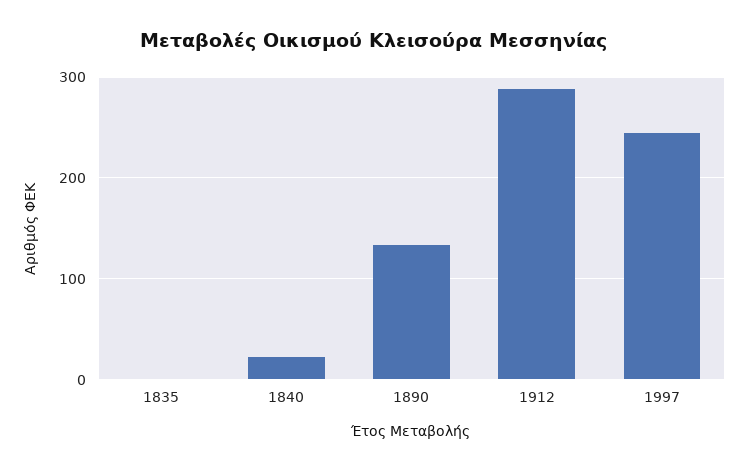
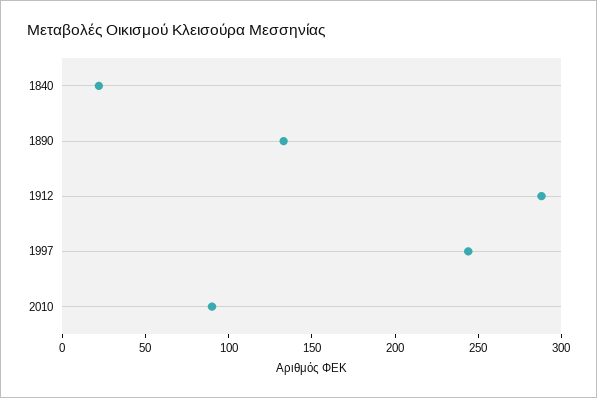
1835: 0 -> none
2010: none -> 90

